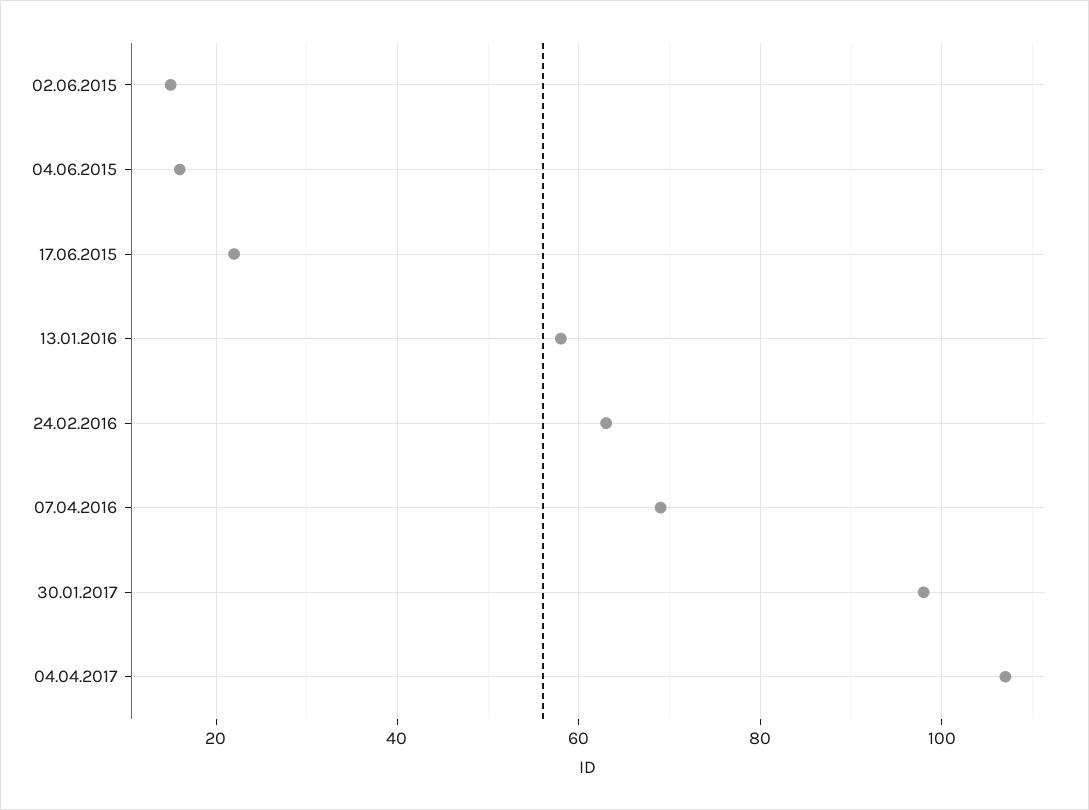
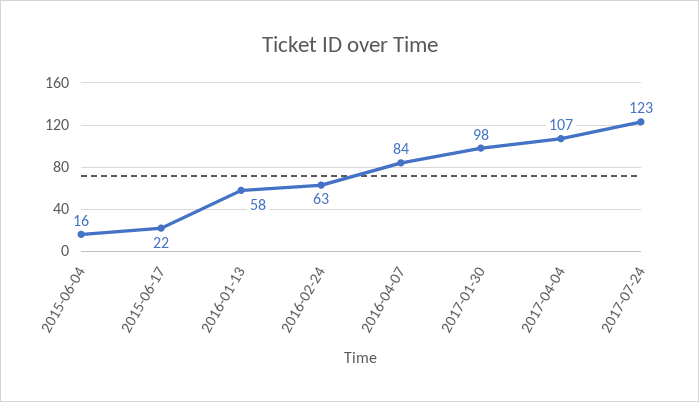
02.06.2015: 15 -> none
07.04.2016: 70 -> 84
2017-07-24: none -> 123

